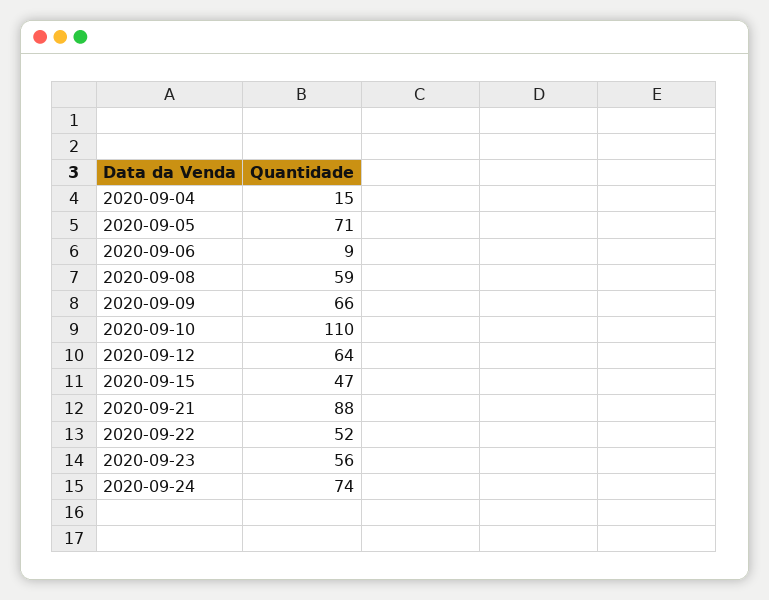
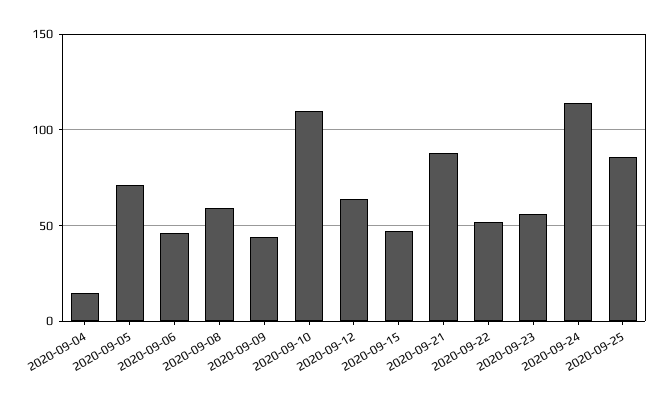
2020-09-06: 9 -> 45
2020-09-09: 66 -> 45
2020-09-24: 74 -> 115
2020-09-25: none -> 85

